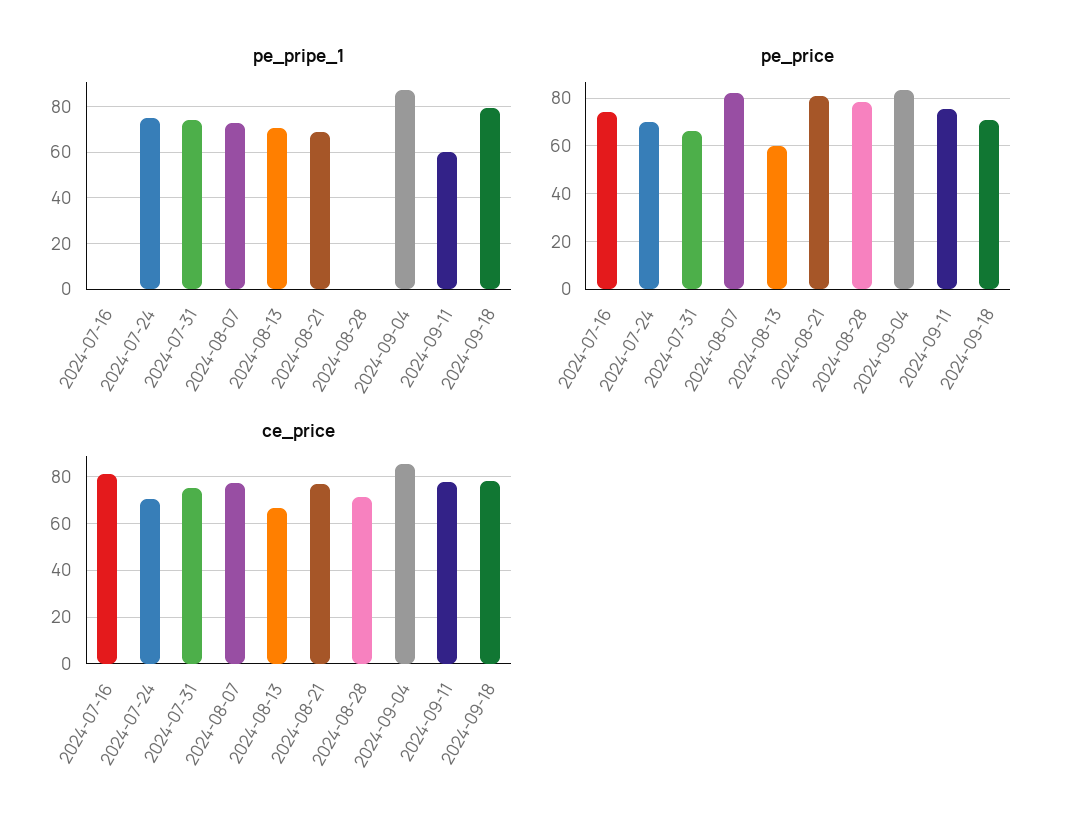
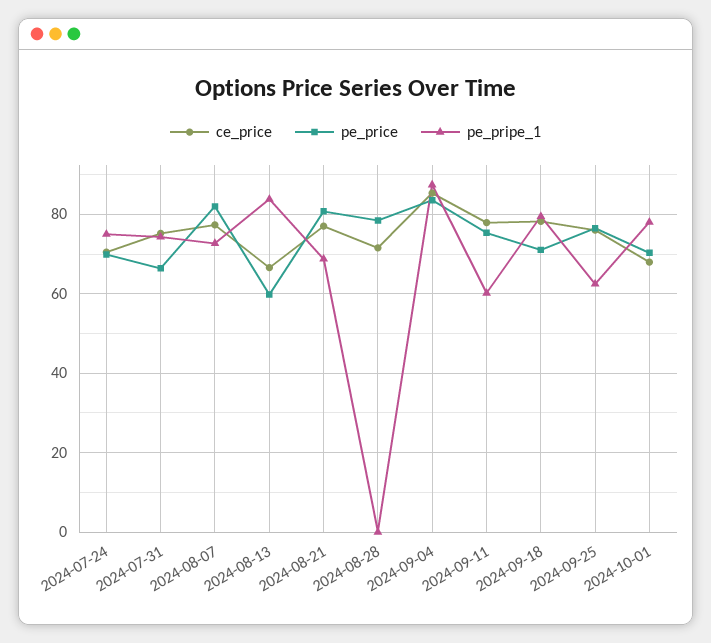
pe_pripe_1, 2024-07-16: 0 -> none
pe_pripe_1, 2024-08-13: 70 -> 84
pe_price, 2024-07-16: 75 -> none
ce_price, 2024-07-16: 80 -> none
ce_price, 2024-09-25: none -> 76
pe_price, 2024-09-25: none -> 76
pe_pripe_1, 2024-09-25: none -> 62
ce_price, 2024-10-01: none -> 68
pe_price, 2024-10-01: none -> 70
pe_pripe_1, 2024-10-01: none -> 78

